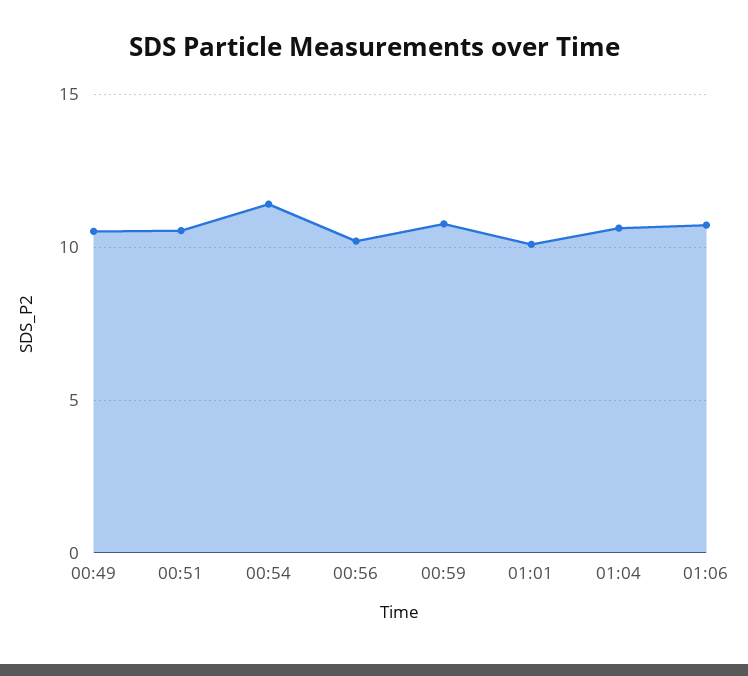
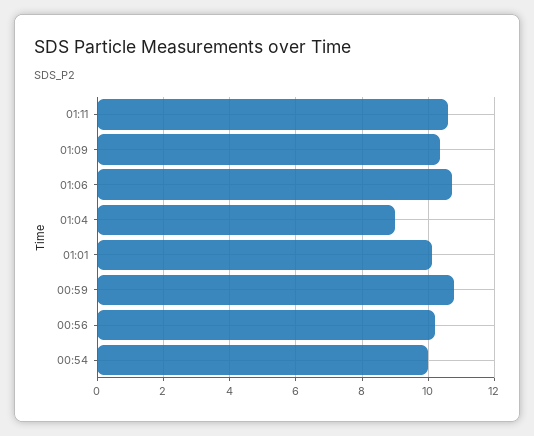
00:49: 10.5 -> none
00:51: 10.5 -> none
00:54: 11.5 -> 10
01:04: 10.5 -> 9
01:11: none -> 10.6
01:09: none -> 10.4

